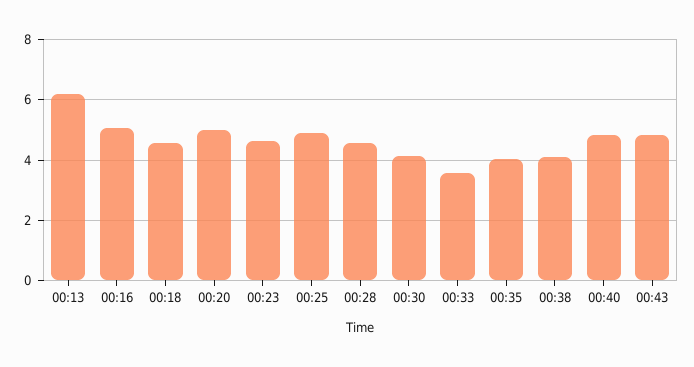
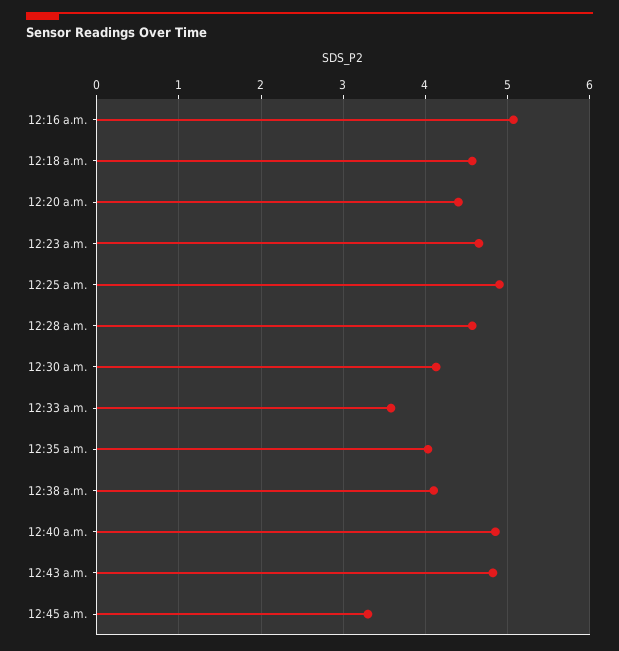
00:13: 6.2 -> none
00:20: 5 -> 4.4
12:45 a.m.: none -> 3.3

